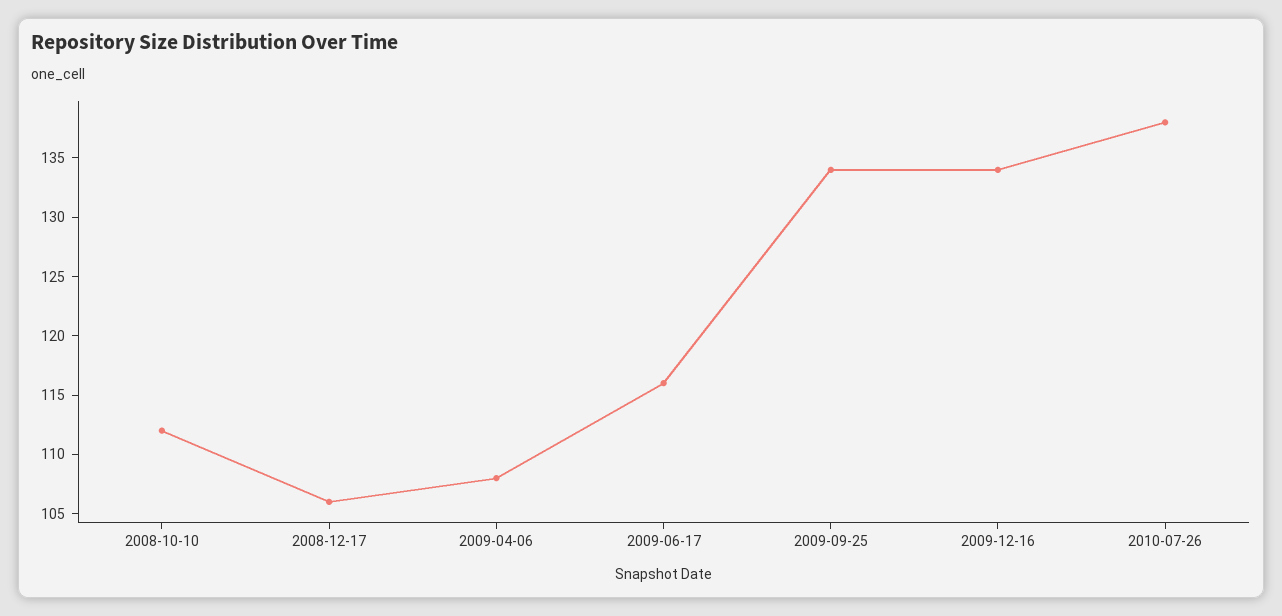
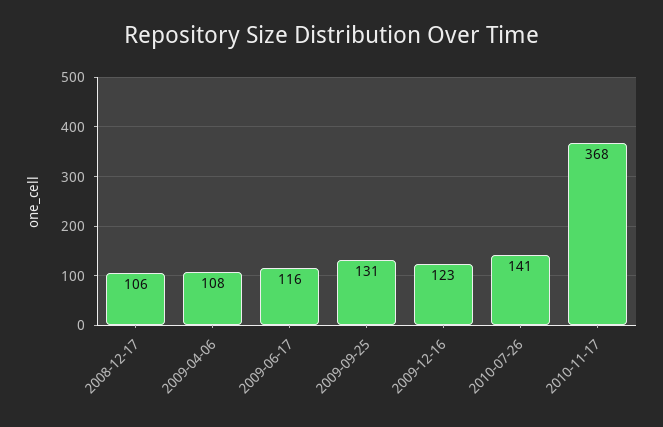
2008-10-10: 112 -> none
2009-09-25: 134 -> 131
2009-12-16: 134 -> 123
2010-07-26: 138 -> 141
2010-11-17: none -> 368

